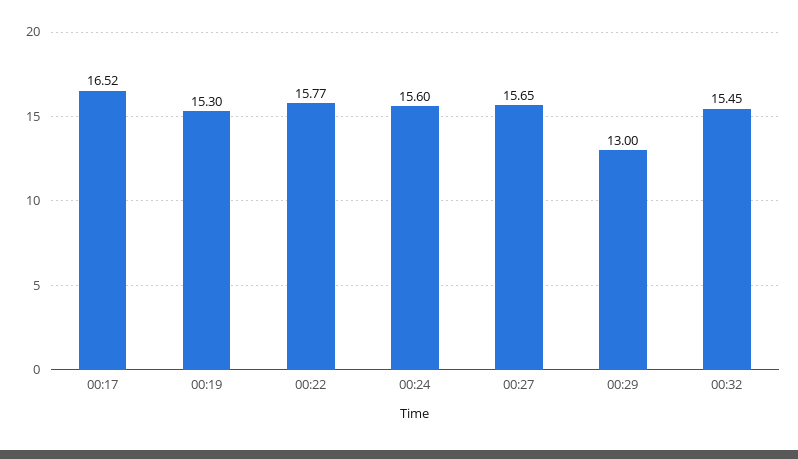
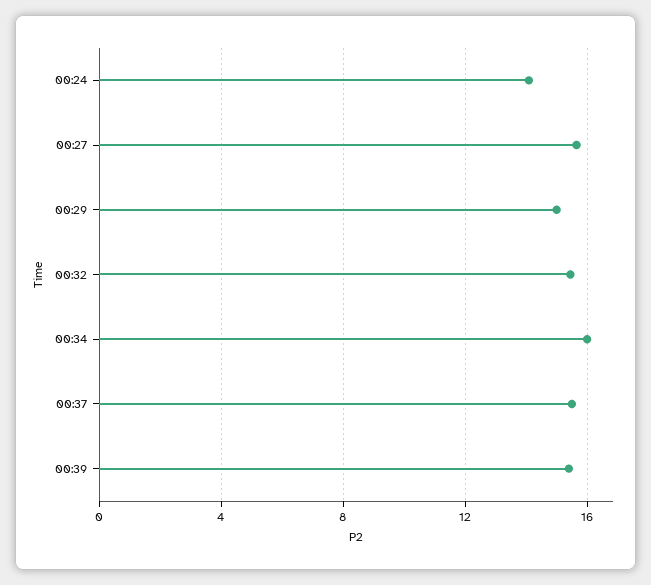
00:17: 16.52 -> none
00:19: 15.3 -> none
00:22: 15.77 -> none
00:24: 15.6 -> 14
00:29: 13 -> 15
00:34: none -> 16
00:37: none -> 15.5
00:39: none -> 15.5

